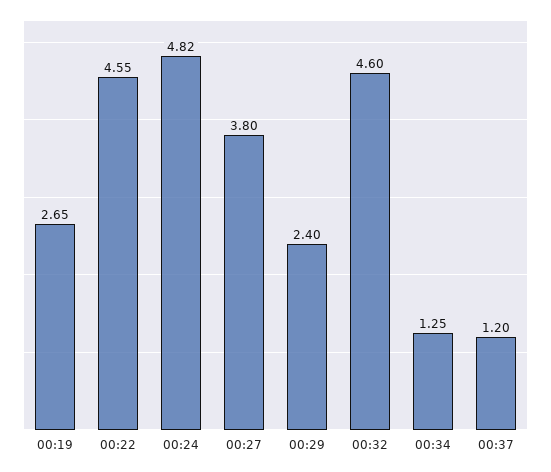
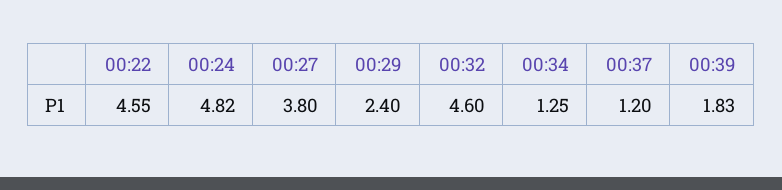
00:19: 2.65 -> none
00:39: none -> 1.83

